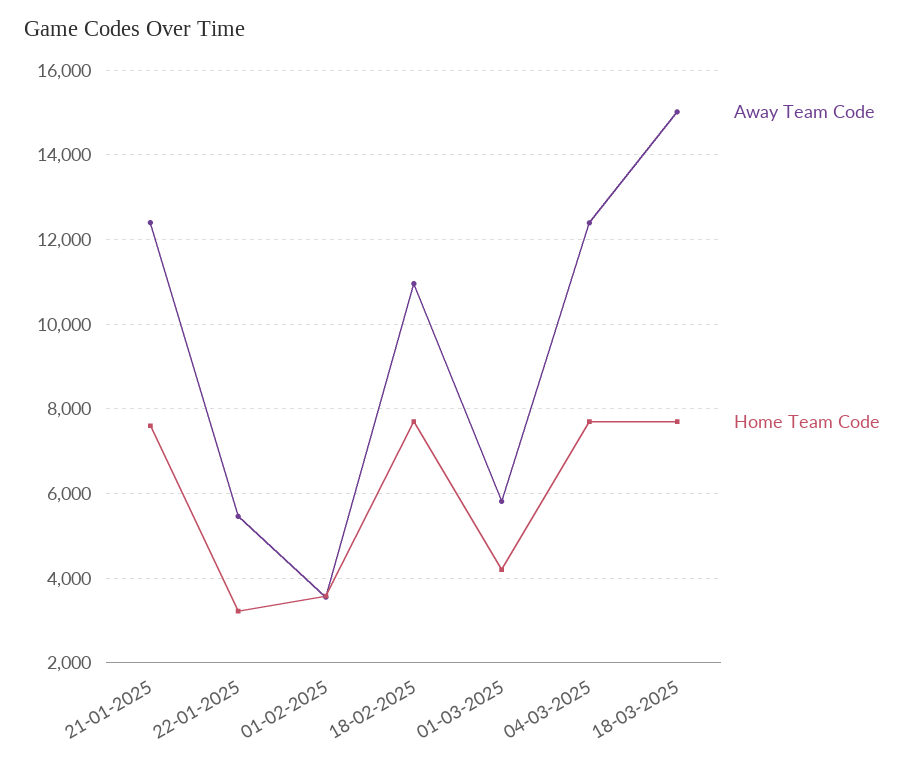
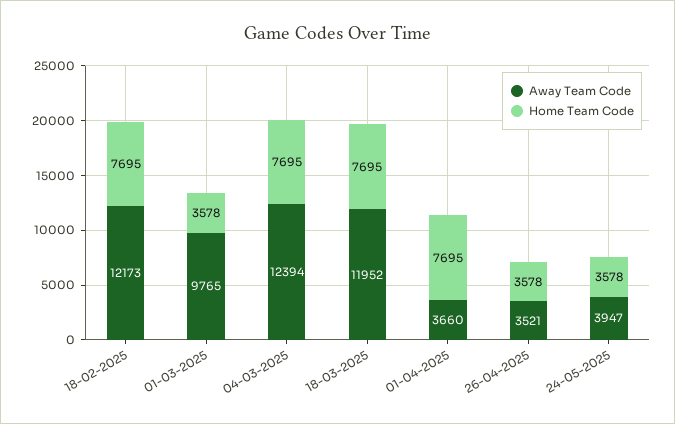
Away Team Code, 21-01-2025: 12400 -> none
Home Team Code, 21-01-2025: 7600 -> none
Away Team Code, 22-01-2025: 5400 -> none
Home Team Code, 22-01-2025: 3200 -> none
Away Team Code, 01-02-2025: 3600 -> none
Home Team Code, 01-02-2025: 3600 -> none
Away Team Code, 18-02-2025: 11000 -> 12173
Away Team Code, 01-03-2025: 5800 -> 9765
Home Team Code, 01-03-2025: 4200 -> 3578
Away Team Code, 18-03-2025: 15000 -> 11952
Away Team Code, 01-04-2025: none -> 3660
Home Team Code, 01-04-2025: none -> 7695
Away Team Code, 26-04-2025: none -> 3521
Home Team Code, 26-04-2025: none -> 3578
Away Team Code, 24-05-2025: none -> 3947
Home Team Code, 24-05-2025: none -> 3578

